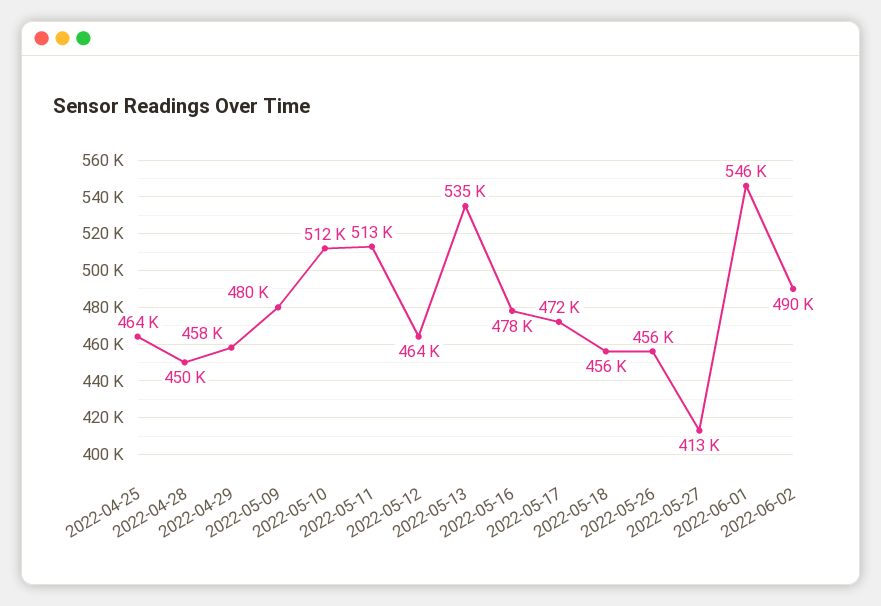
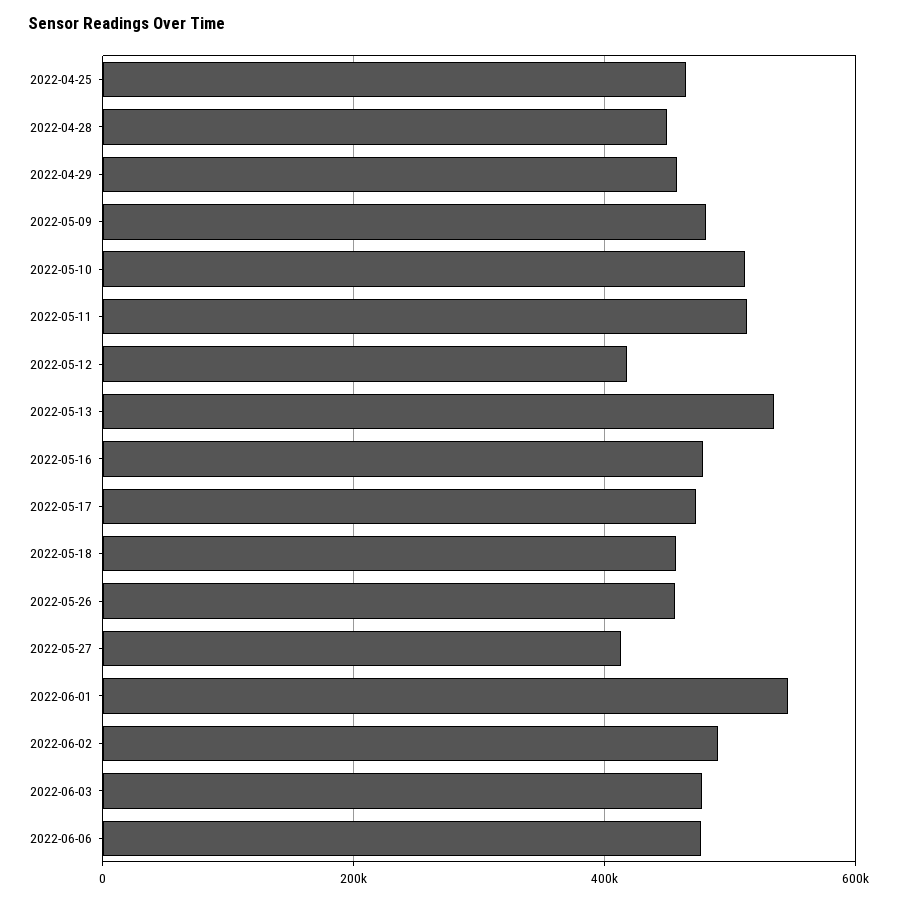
2022-05-12: 464000 -> 420000
2022-06-03: none -> 480000
2022-06-06: none -> 480000

